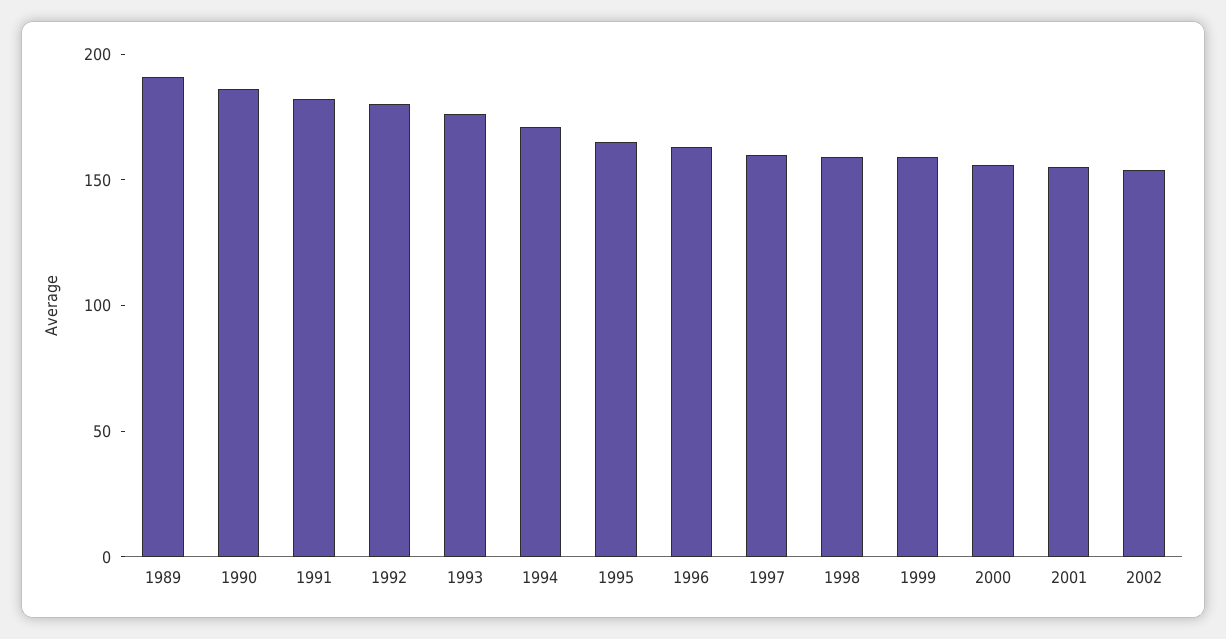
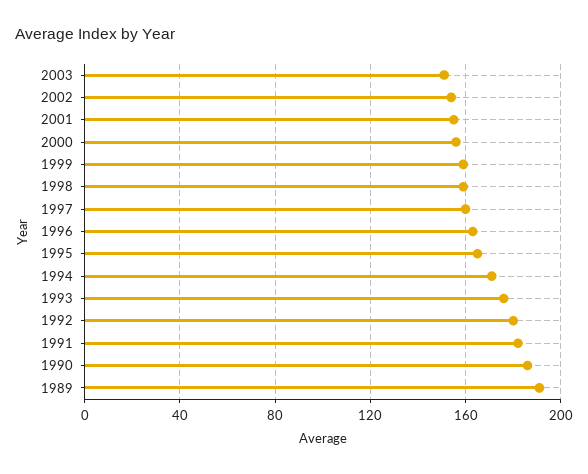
2003: none -> 150

